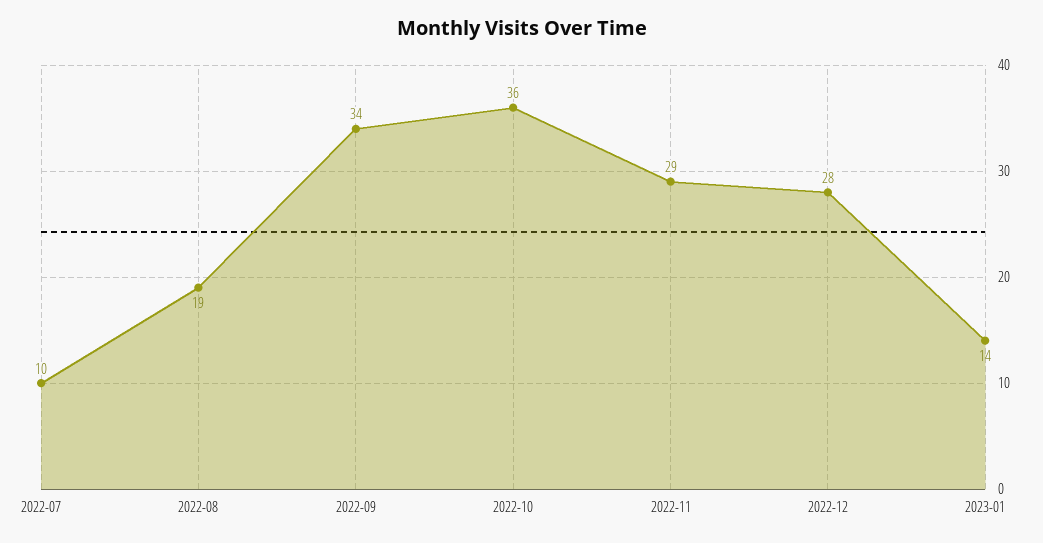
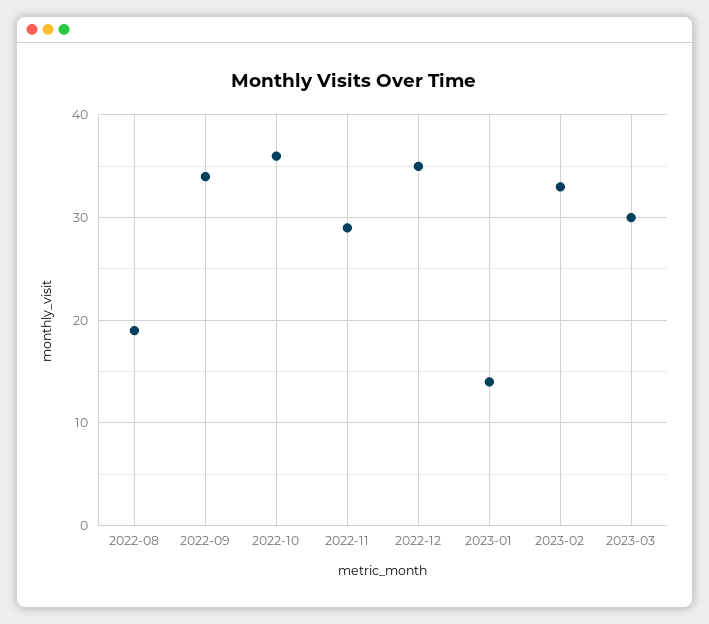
2022-07: 10 -> none
2022-12: 28 -> 35
2023-02: none -> 33
2023-03: none -> 30

